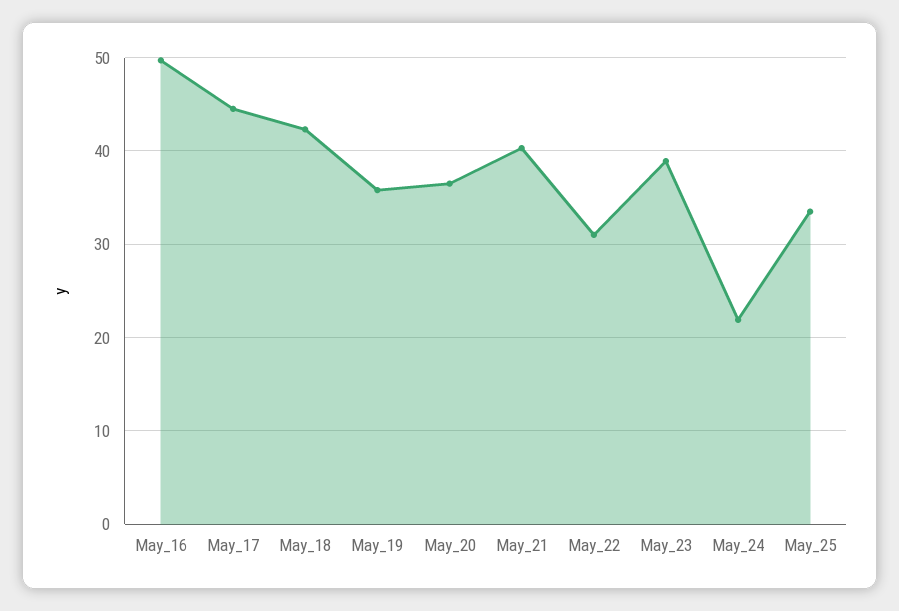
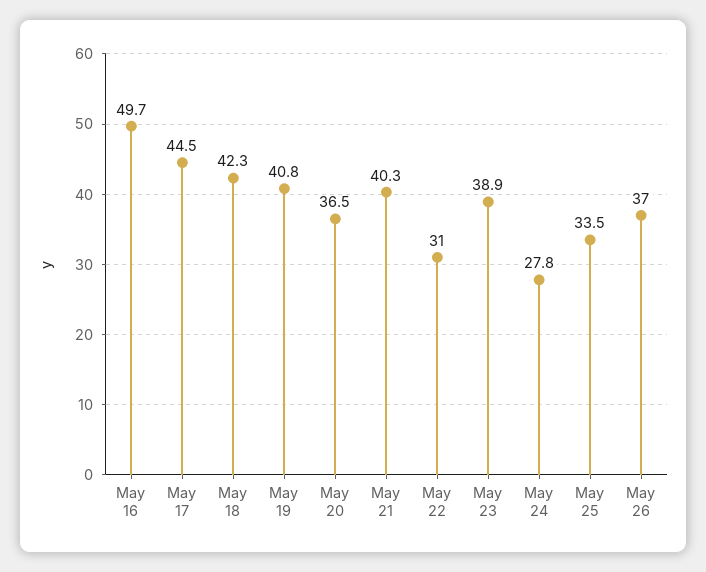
May_19: 36 -> 40.8
May_24: 22 -> 27.8
May 26: none -> 37

